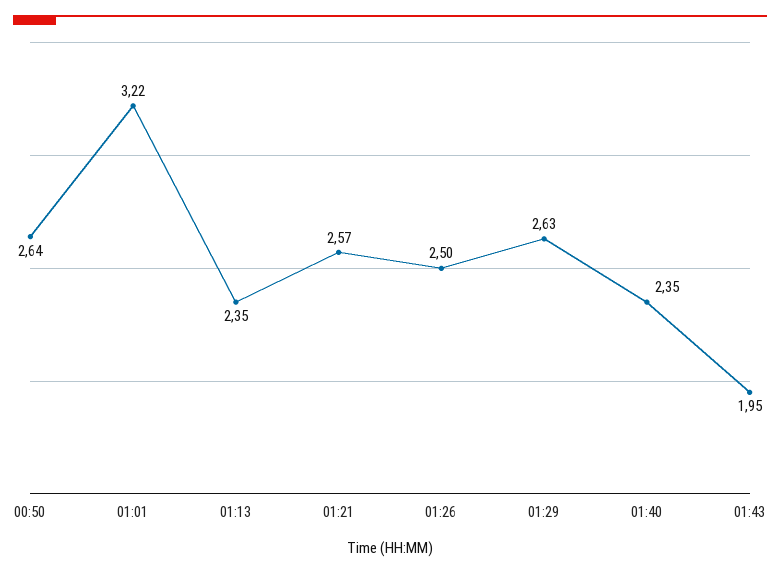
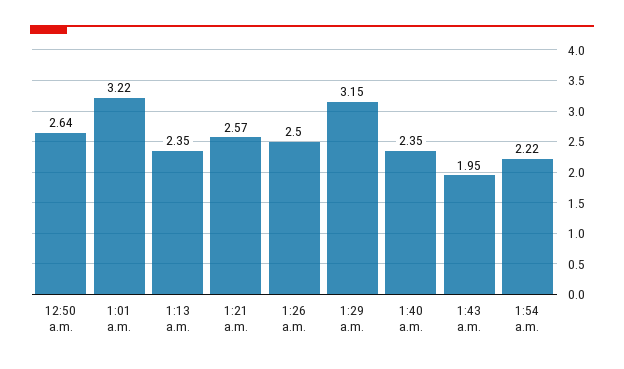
01:29: 2.63 -> 3.15
1:54 a.m.: none -> 2.22

